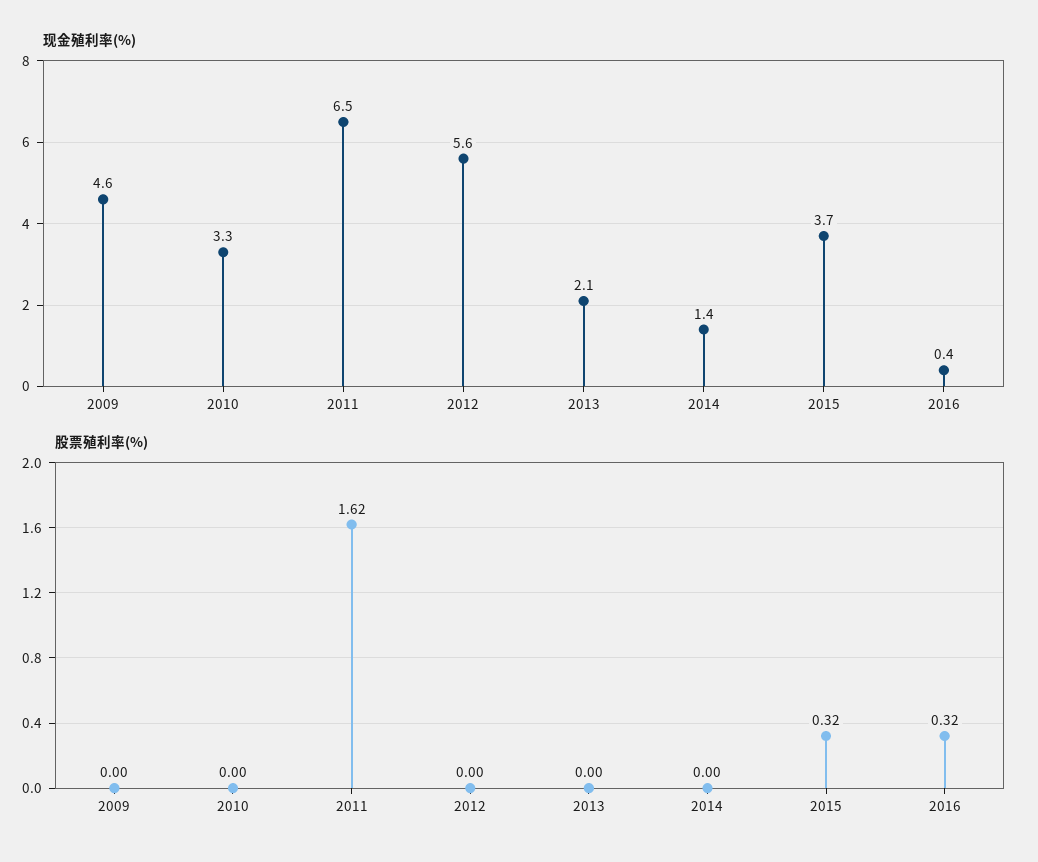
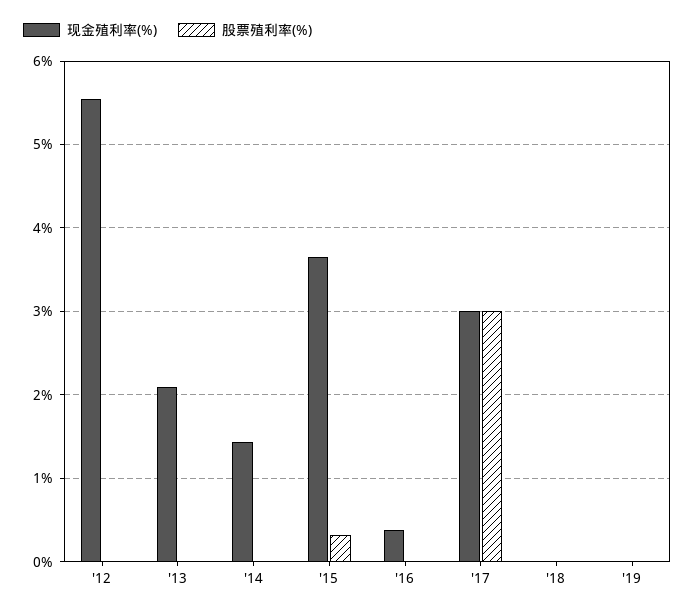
现金殖利率(%), 2009: 4.6 -> none
现金殖利率(%), 2010: 3.3 -> none
现金殖利率(%), 2011: 6.5 -> none
股票殖利率(%), 2009: 0 -> none
股票殖利率(%), 2010: 0 -> none
股票殖利率(%), 2011: 1.62 -> none
股票殖利率(%), 2016: 0.32 -> 0
现金殖利率(%), '17: none -> 3
股票殖利率(%), '17: none -> 3
现金殖利率(%), '18: none -> 0
股票殖利率(%), '18: none -> 0
现金殖利率(%), '19: none -> 0
股票殖利率(%), '19: none -> 0

